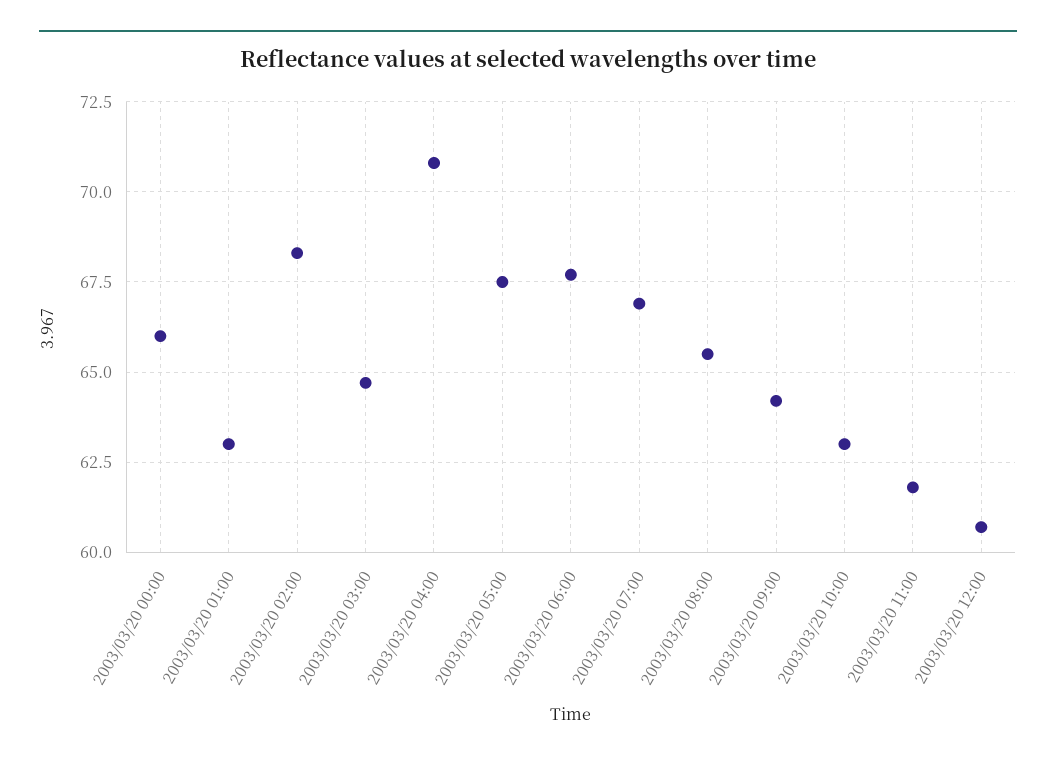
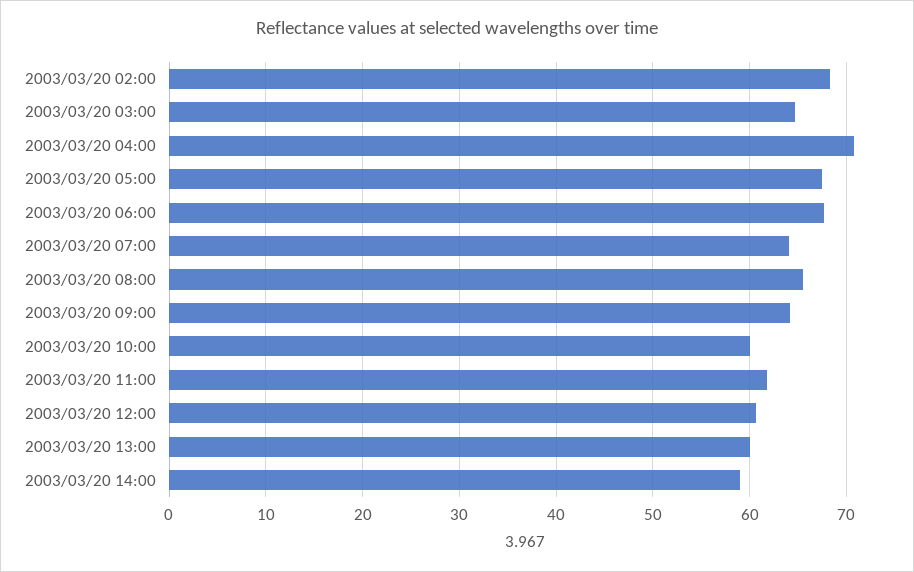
2003/03/20 00:00: 66 -> none
2003/03/20 01:00: 63 -> none
2003/03/20 07:00: 67 -> 64
2003/03/20 10:00: 63 -> 60
2003/03/20 13:00: none -> 60
2003/03/20 14:00: none -> 59

